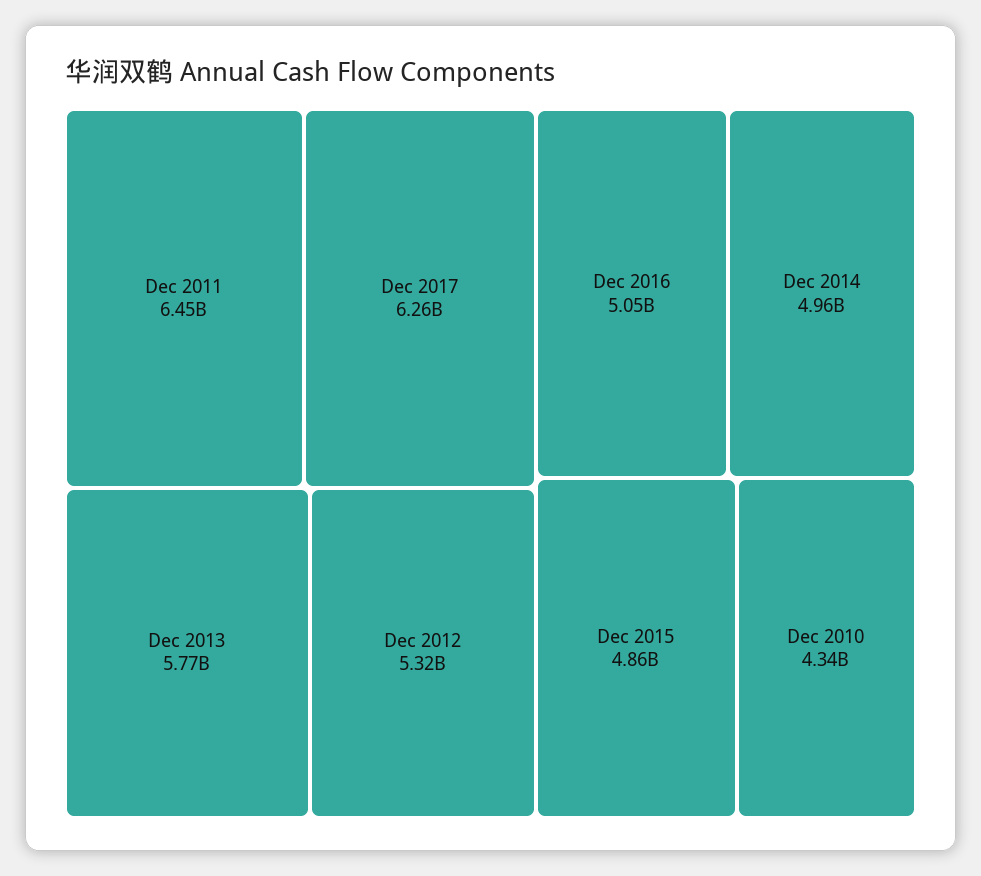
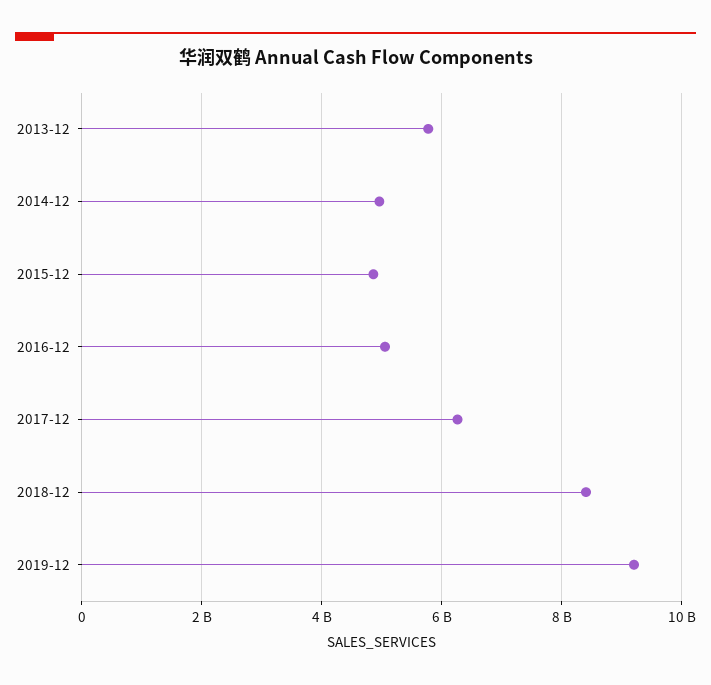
Dec 2011: 6450000000 -> none
Dec 2012: 5320000000 -> none
Dec 2010: 4340000000 -> none
2018-12: none -> 8400000000
2019-12: none -> 9200000000

